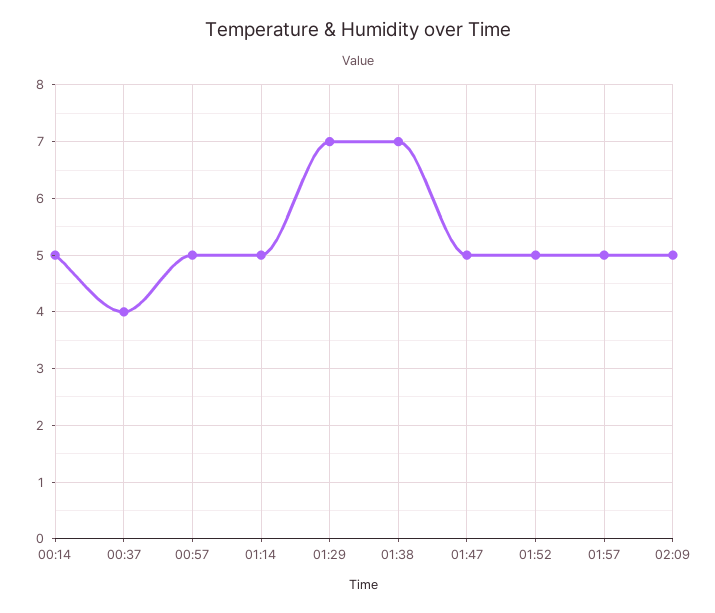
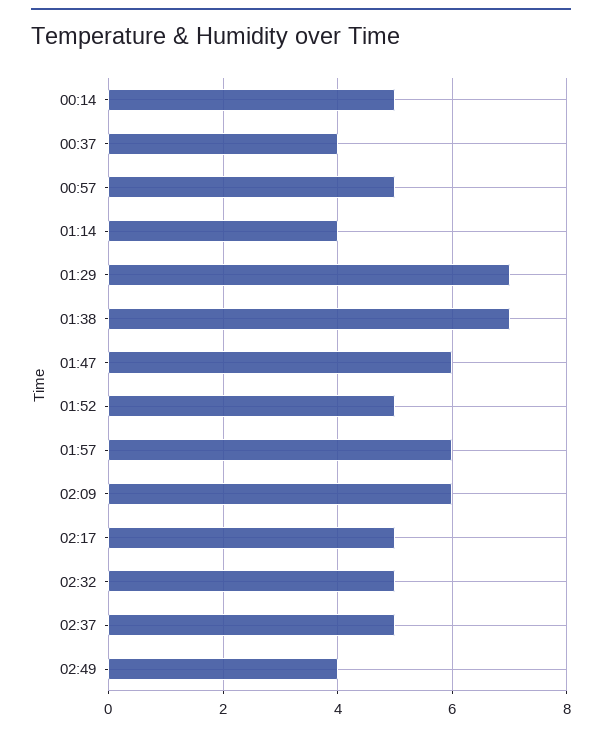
01:14: 5 -> 4
01:47: 5 -> 6
01:57: 5 -> 6
02:09: 5 -> 6
02:17: none -> 5
02:32: none -> 5
02:37: none -> 5
02:49: none -> 4

